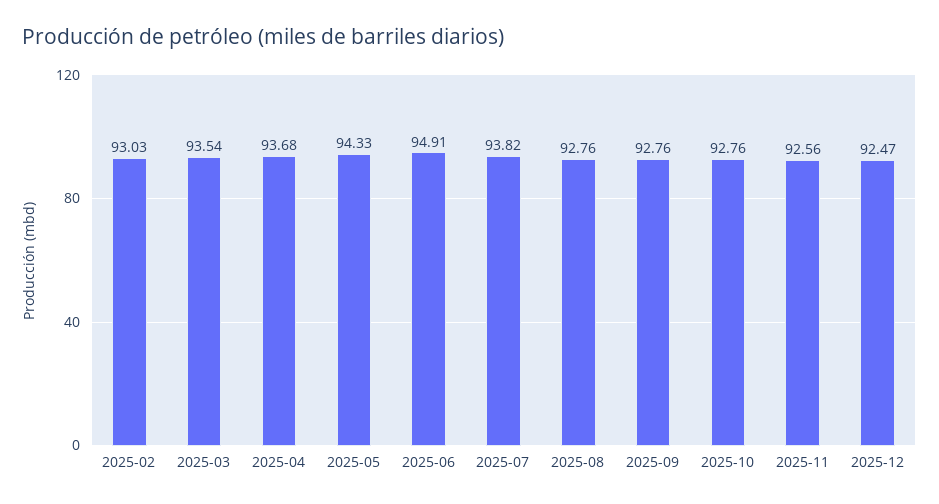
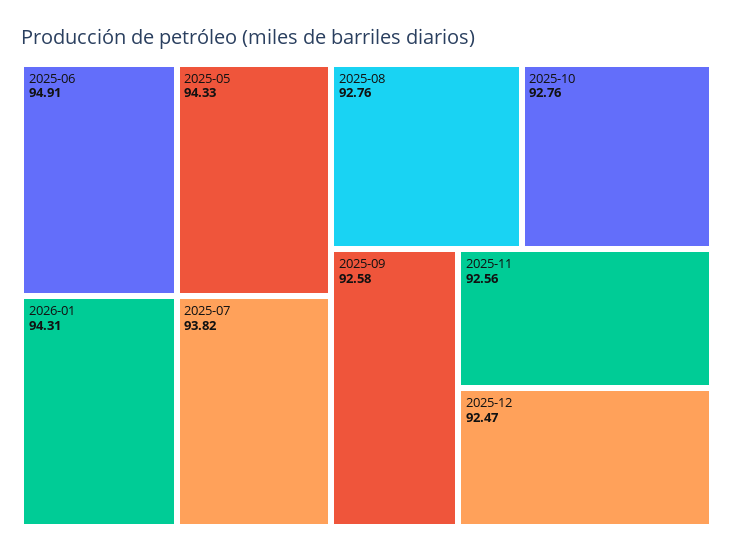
2025-02: 93.03 -> none
2025-03: 93.54 -> none
2025-04: 93.68 -> none
2025-09: 92.76 -> 92.58
2026-01: none -> 94.31

